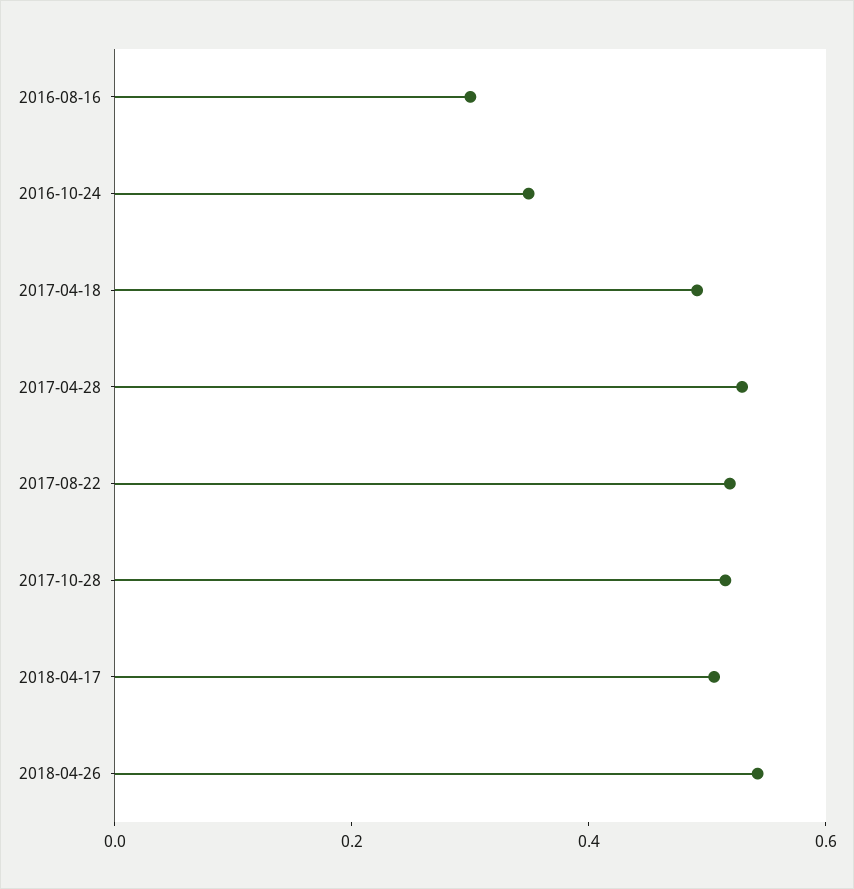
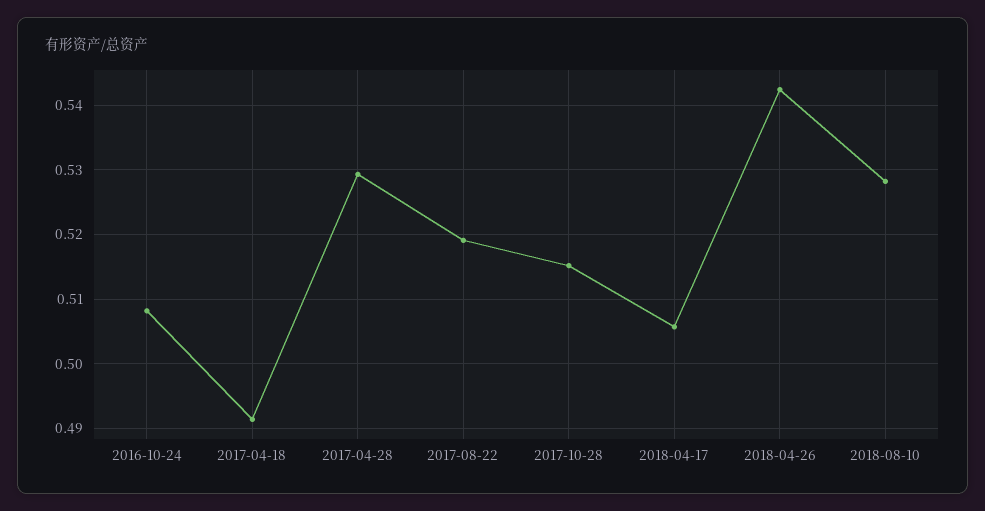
2016-08-16: 0.3 -> none
2016-10-24: 0.35 -> 0.508
2018-08-10: none -> 0.528

